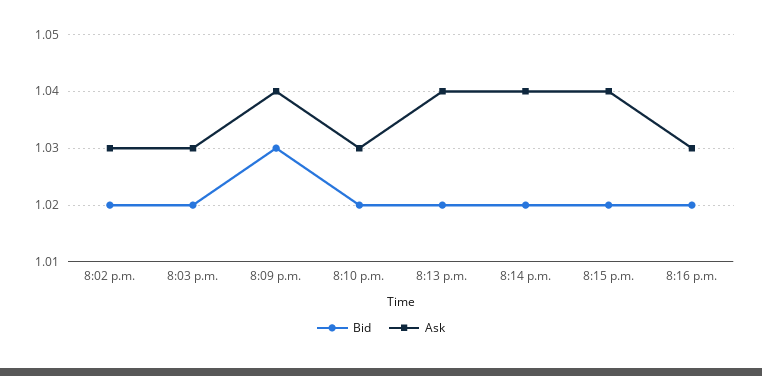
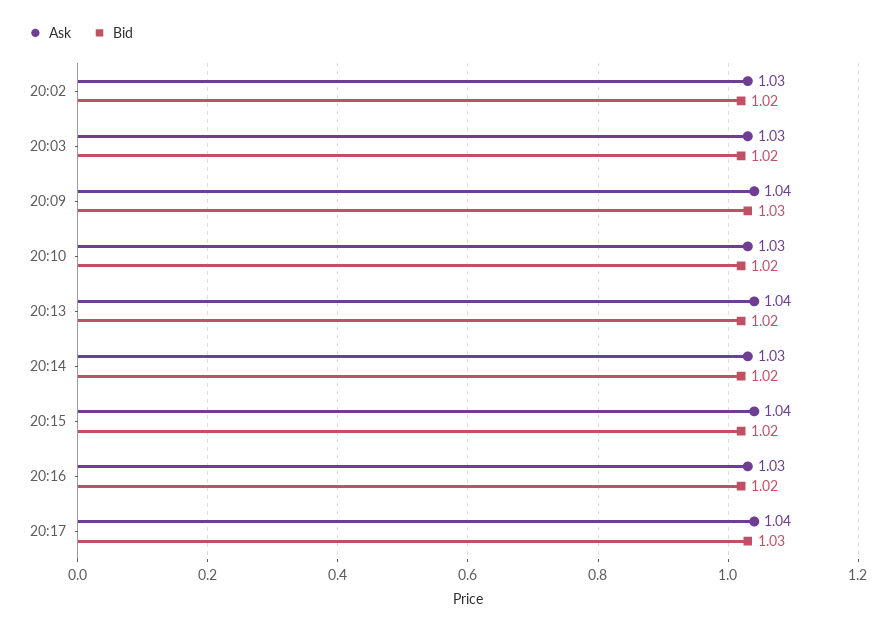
Ask, 8:14 p.m.: 1.04 -> 1.03
Ask, 20:17: none -> 1.04
Bid, 20:17: none -> 1.03

